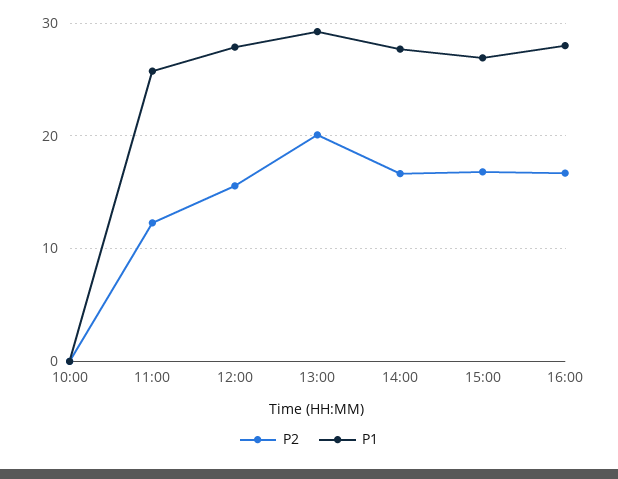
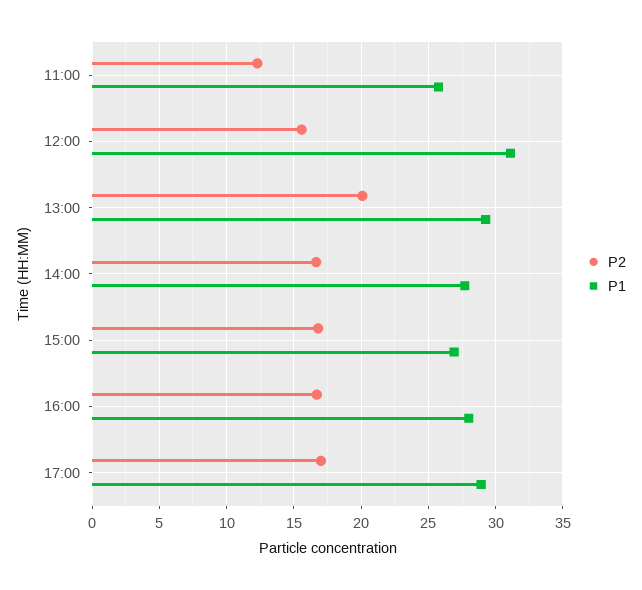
P2, 10:00: 0 -> none
P1, 10:00: 0 -> none
P1, 12:00: 28 -> 31
P2, 17:00: none -> 17
P1, 17:00: none -> 29

